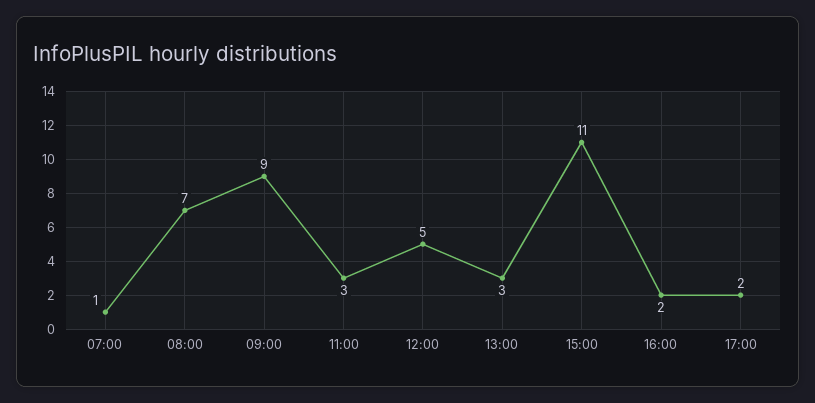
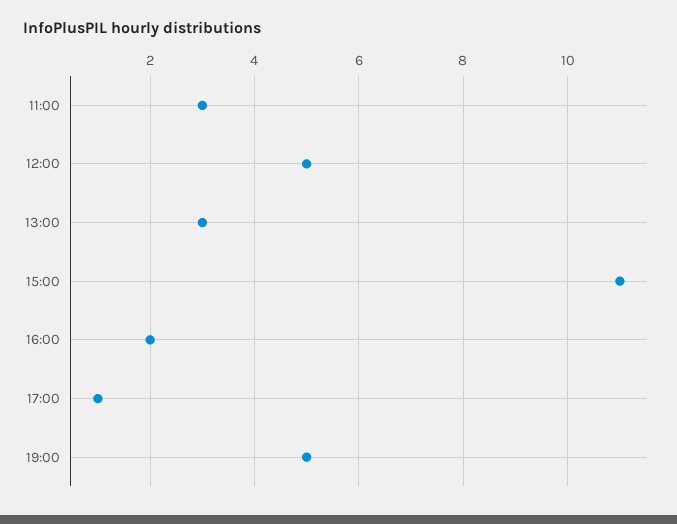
07:00: 1 -> none
08:00: 7 -> none
09:00: 9 -> none
17:00: 2 -> 1
19:00: none -> 5

